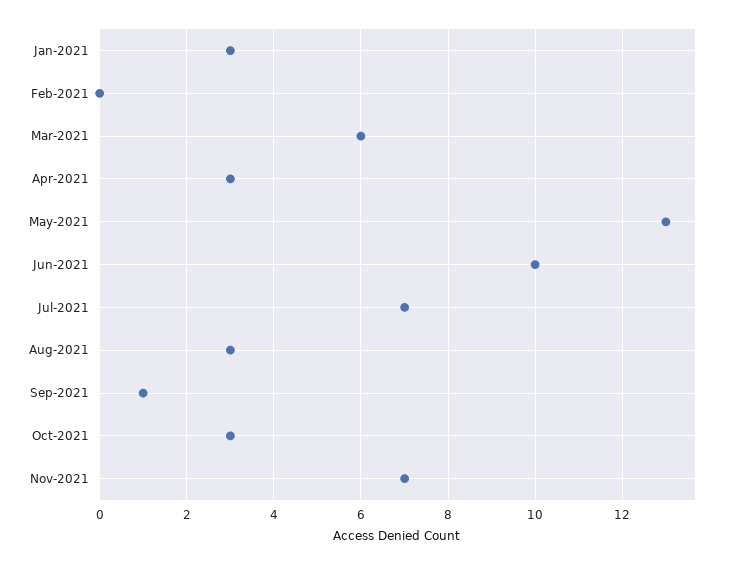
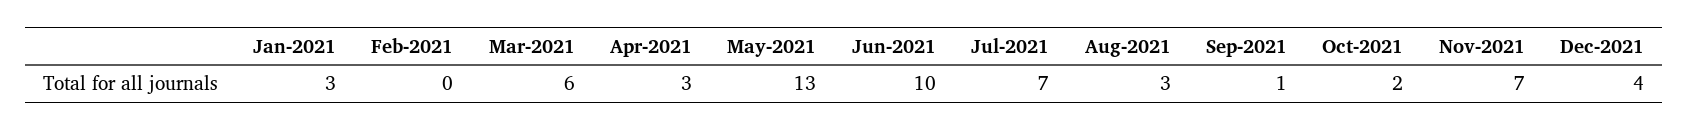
Oct-2021: 3 -> 2
Dec-2021: none -> 4

